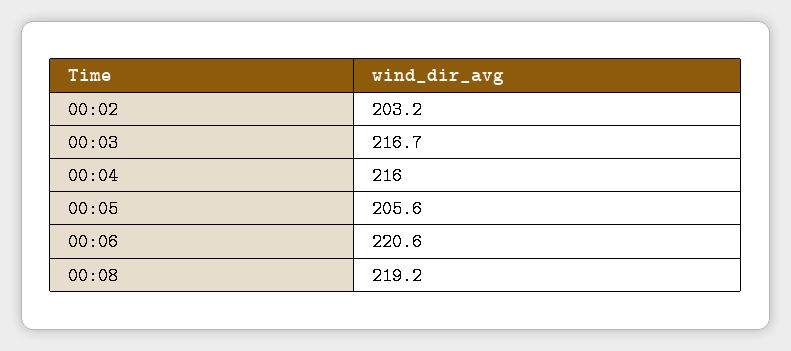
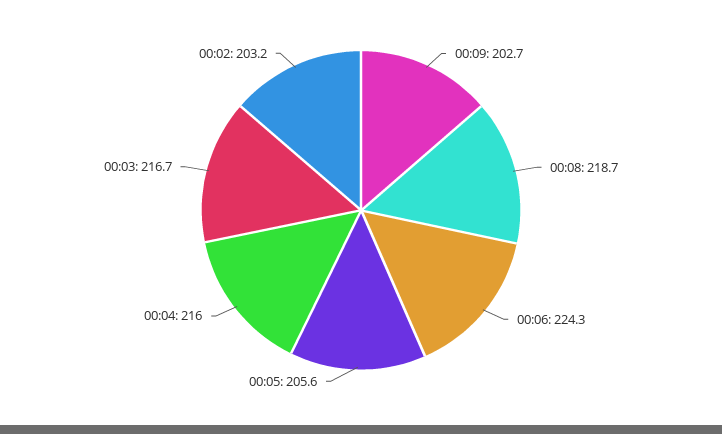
00:06: 220.6 -> 224.3
00:08: 219.2 -> 218.7
00:09: none -> 202.7

